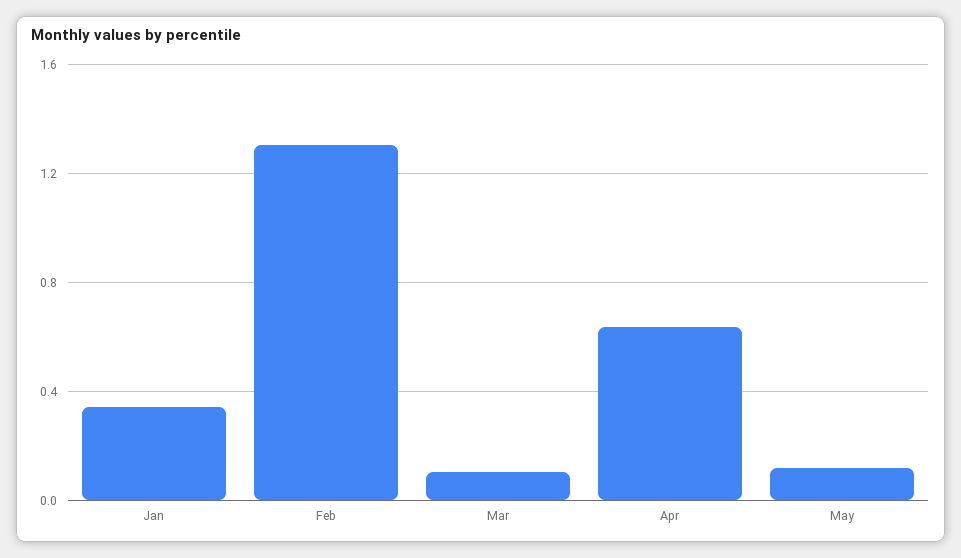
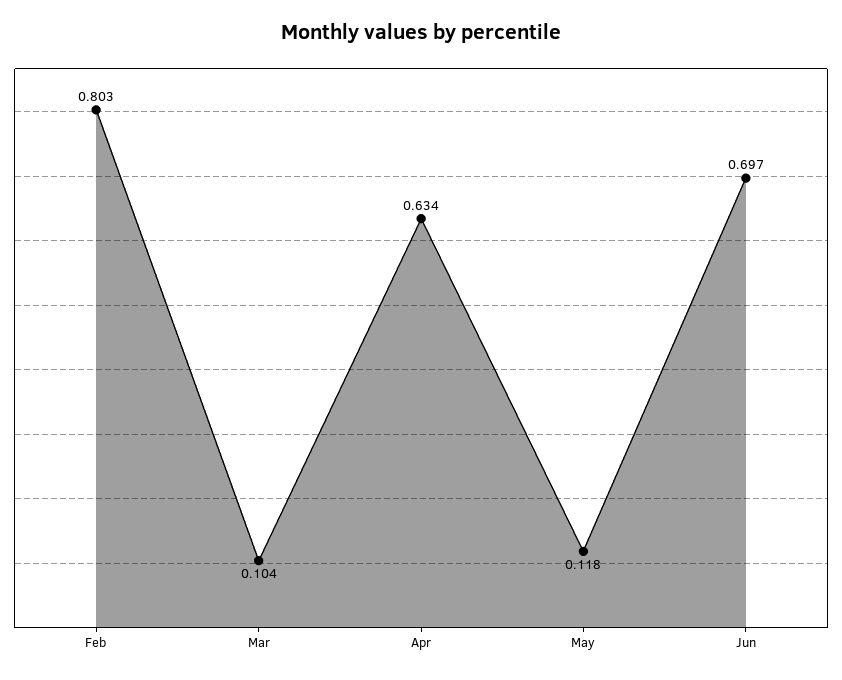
Jan: 0.35 -> none
Feb: 1.3 -> 0.803
Jun: none -> 0.697

